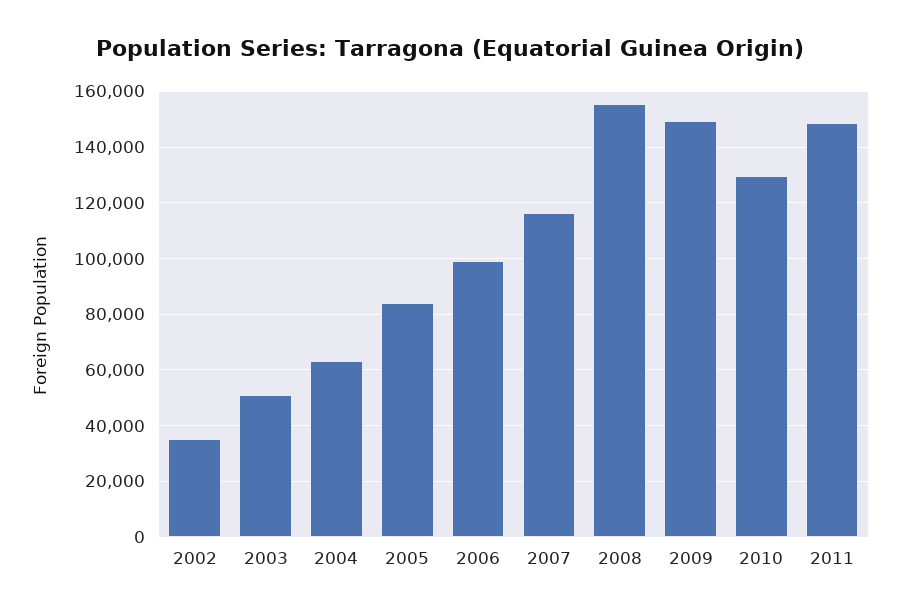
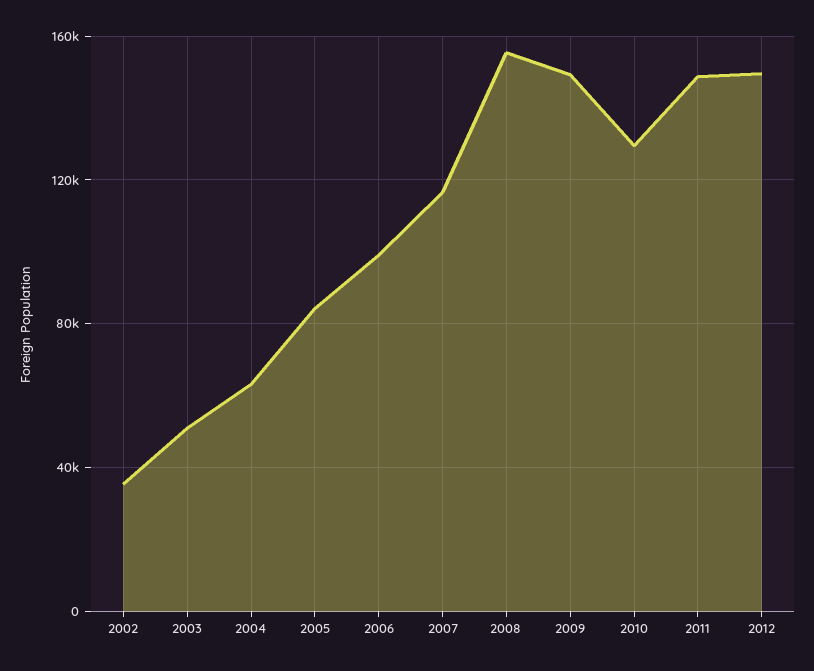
2012: none -> 150000

